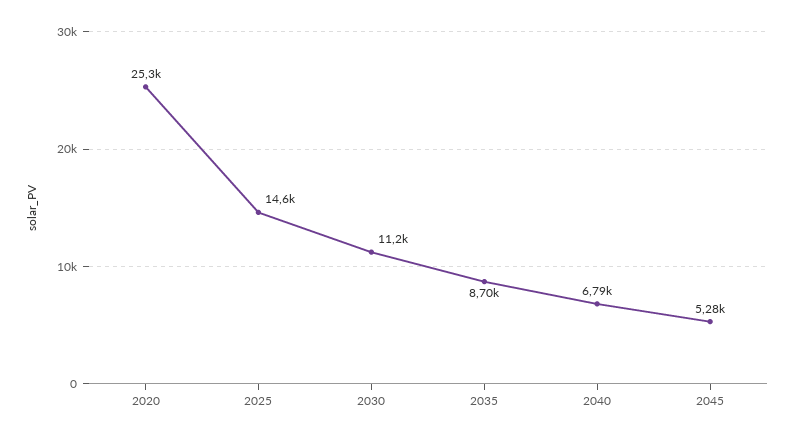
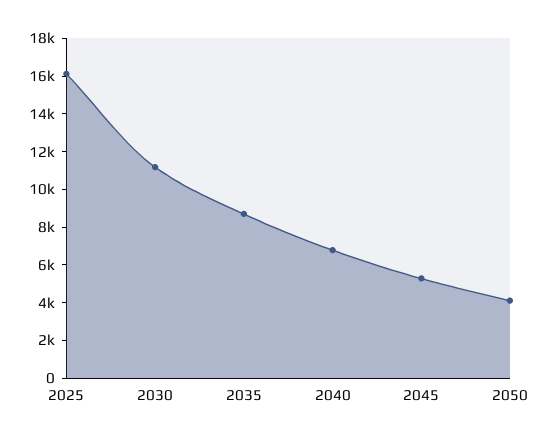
2020: 25300 -> none
2025: 14600 -> 16000
2050: none -> 4000

